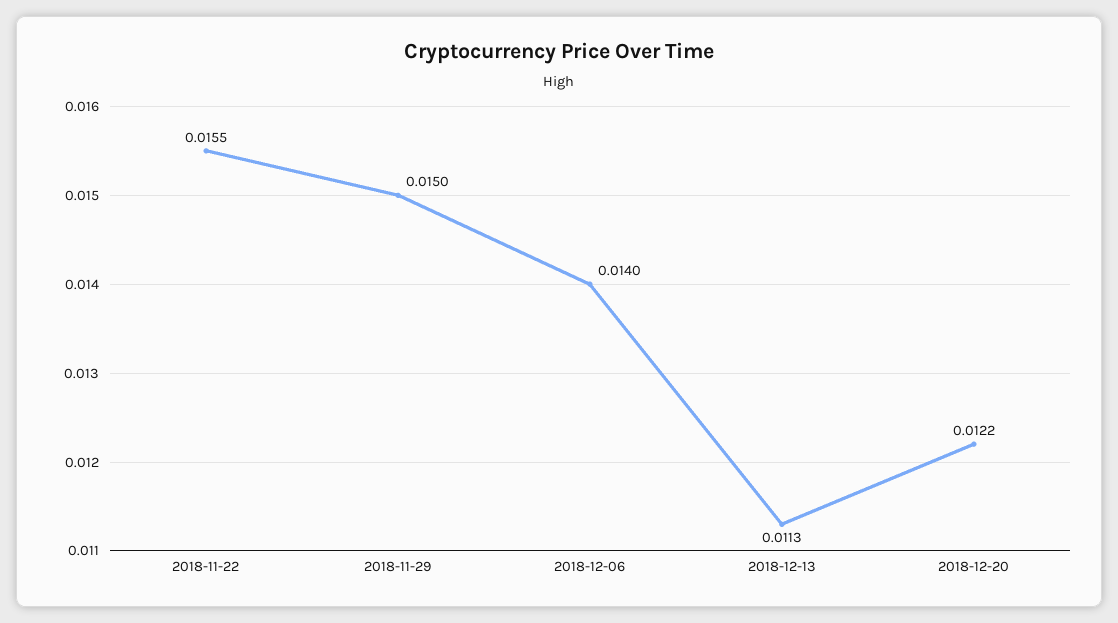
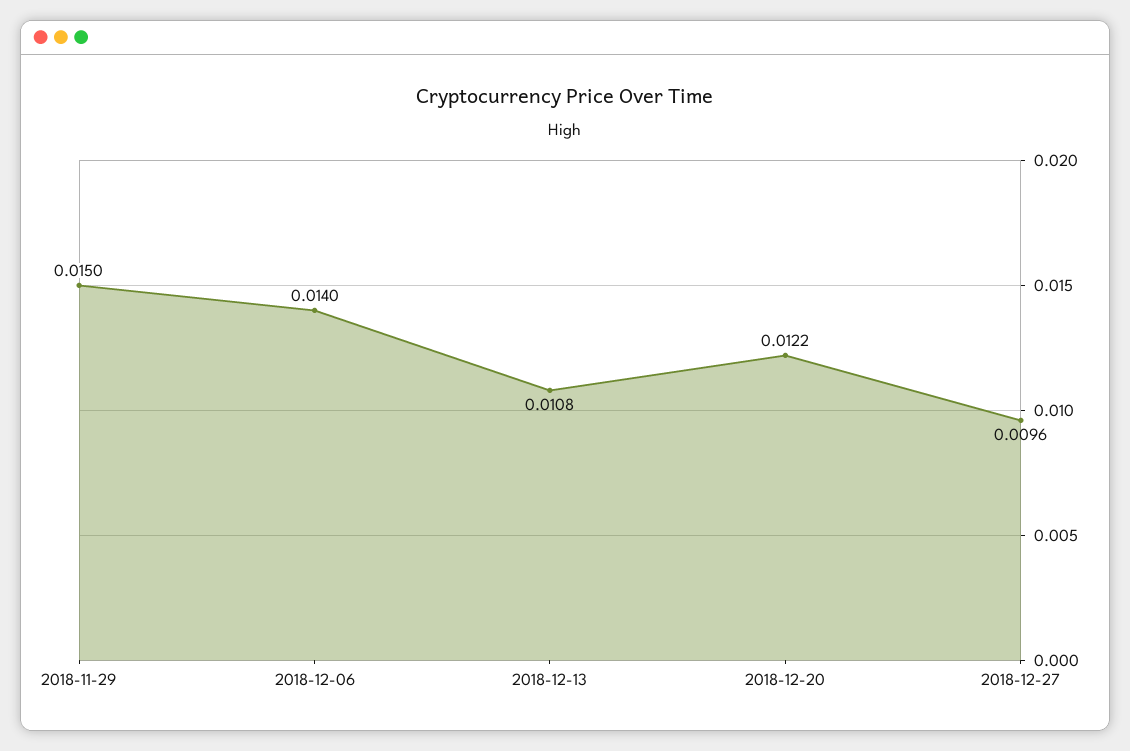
2018-11-22: 0.0155 -> none
2018-12-13: 0.0113 -> 0.0108
2018-12-27: none -> 0.0096

